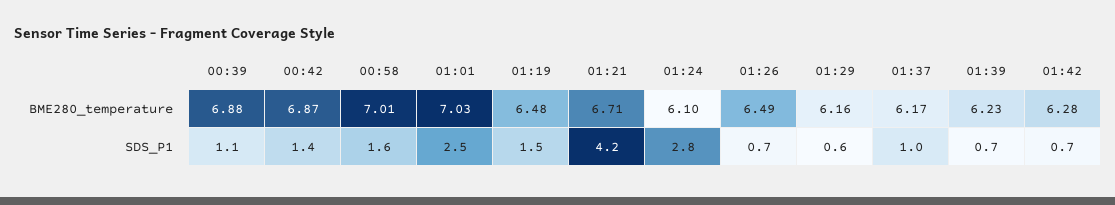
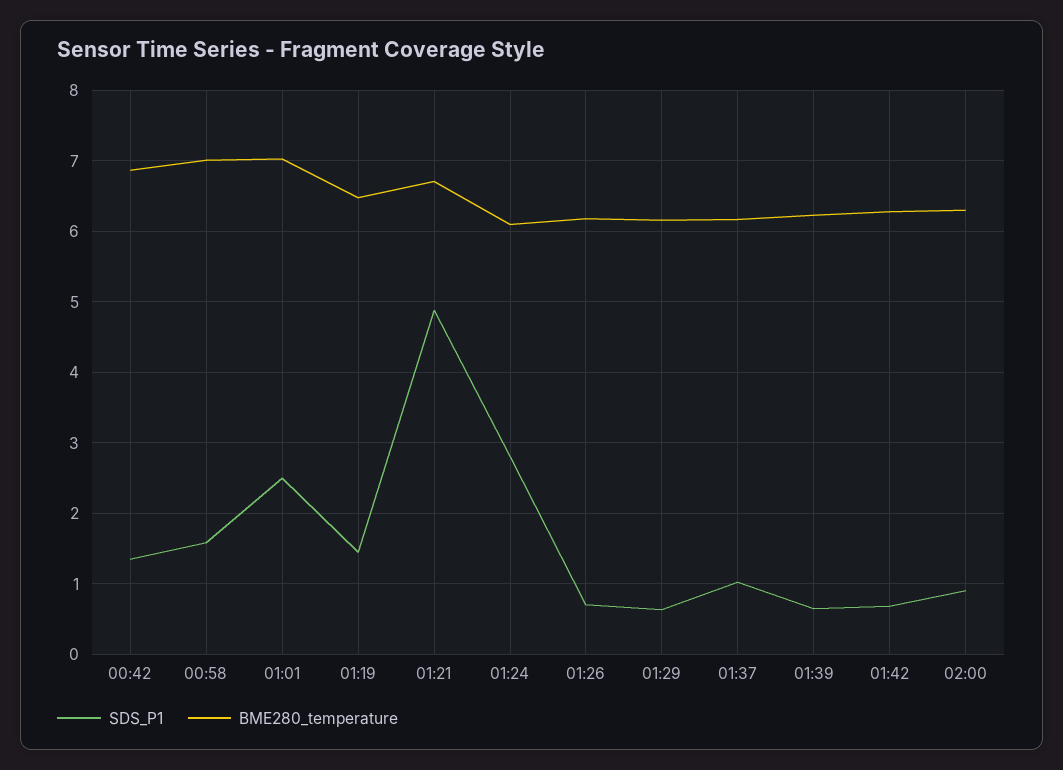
BME280_temperature, 00:39: 6.88 -> none
BME280_temperature, 01:26: 6.49 -> 6.2
SDS_P1, 00:39: 1.1 -> none
SDS_P1, 01:21: 4.2 -> 4.9
SDS_P1, 02:00: none -> 0.9
BME280_temperature, 02:00: none -> 6.3

